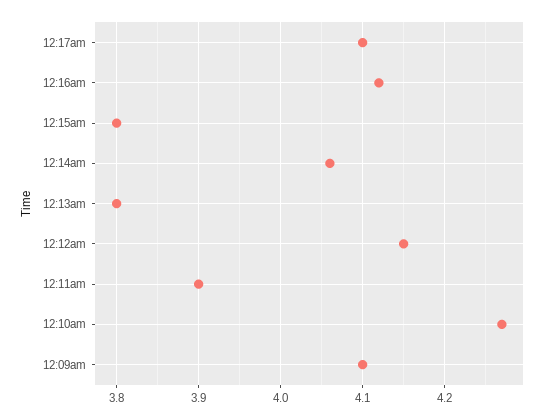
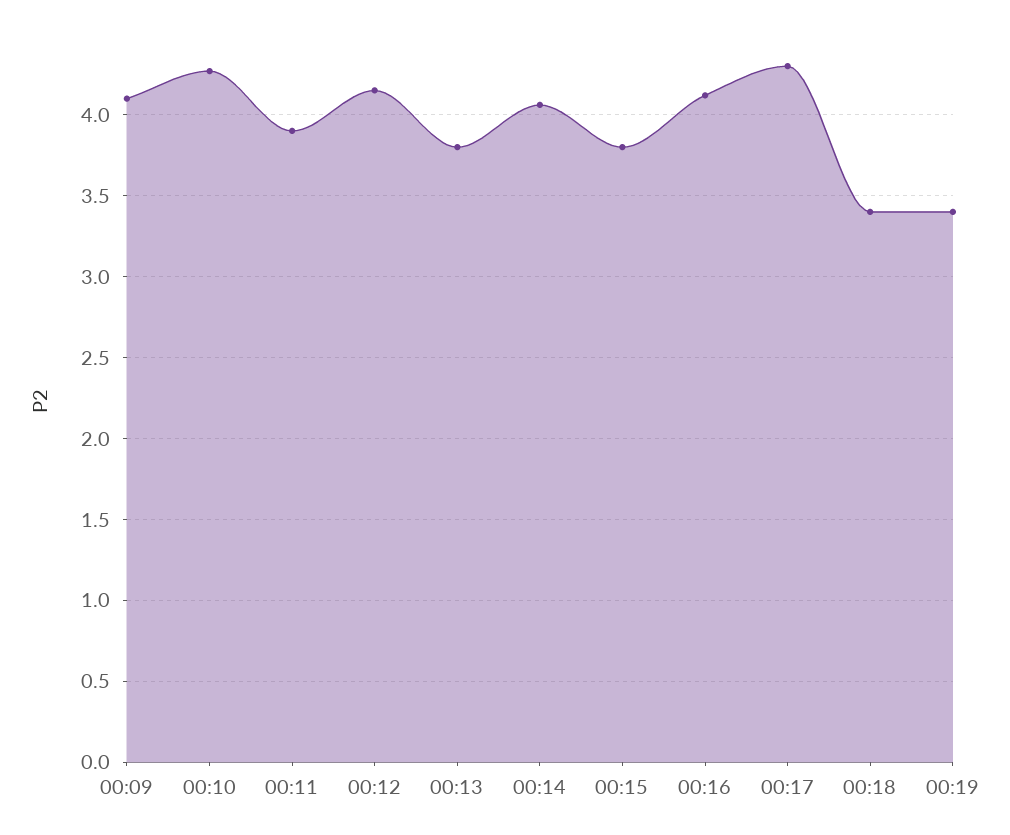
12:17am: 4.1 -> 4.3
00:18: none -> 3.4
00:19: none -> 3.4

